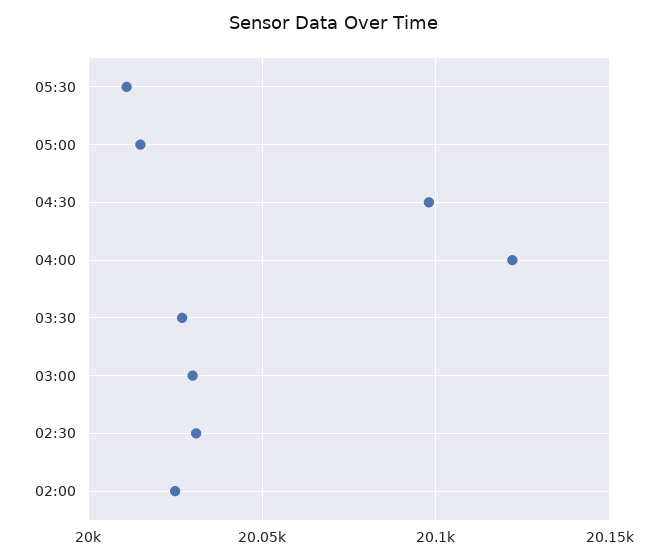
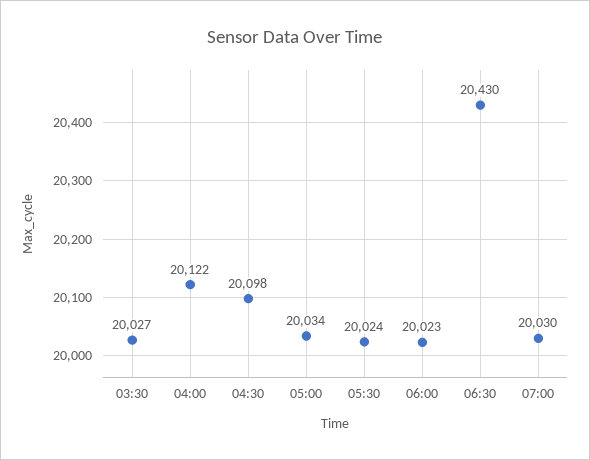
05:30: 20010 -> 20024
05:00: 20015 -> 20034
03:00: 20030 -> none
02:30: 20030 -> none
02:00: 20025 -> none
06:00: none -> 20023
06:30: none -> 20430
07:00: none -> 20030

